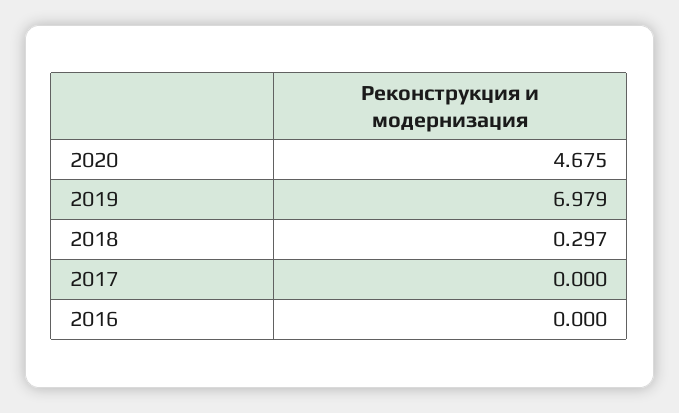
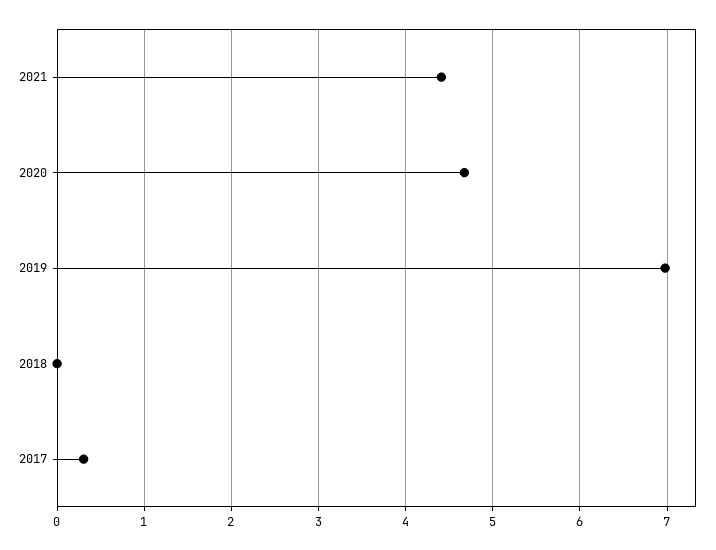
2018: 0.297 -> 0
2017: 0 -> 0.3
2016: 0 -> none
2021: none -> 4.4

